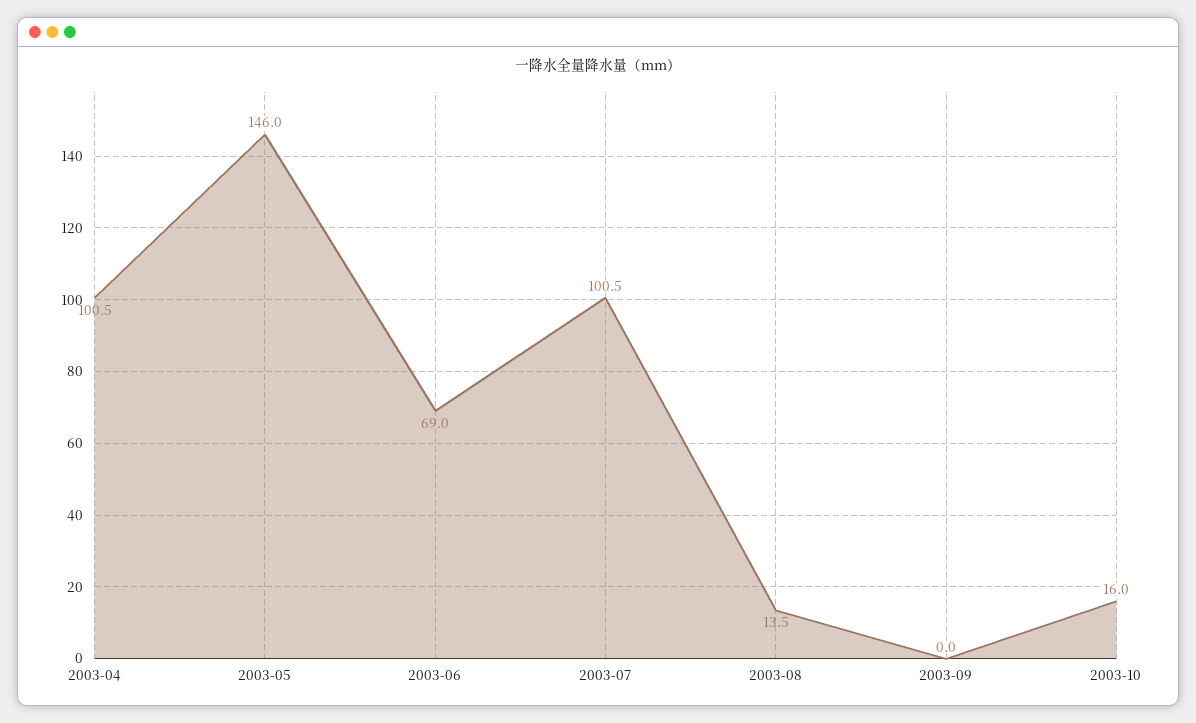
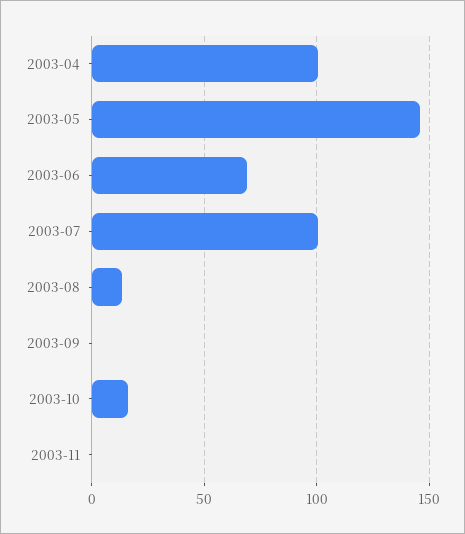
2003-11: none -> 0

